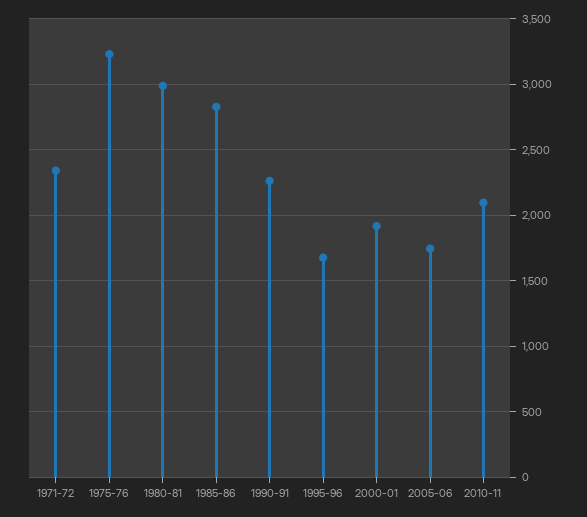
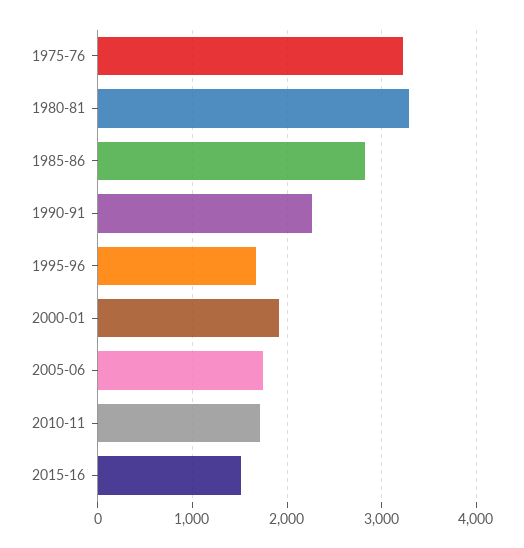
1971-72: 2350 -> none
1980-81: 3000 -> 3300
2010-11: 2100 -> 1700
2015-16: none -> 1500

